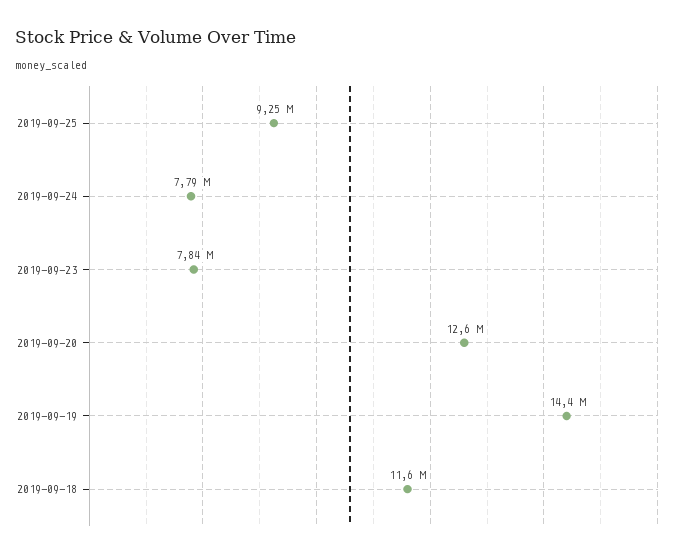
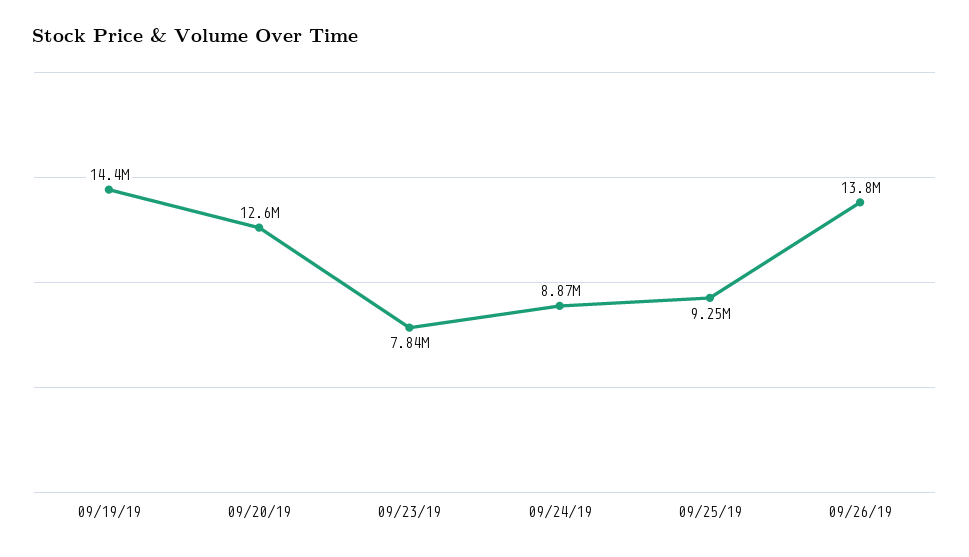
2019-09-24: 7790000 -> 8870000
2019-09-18: 11600000 -> none
09/26/19: none -> 13800000

